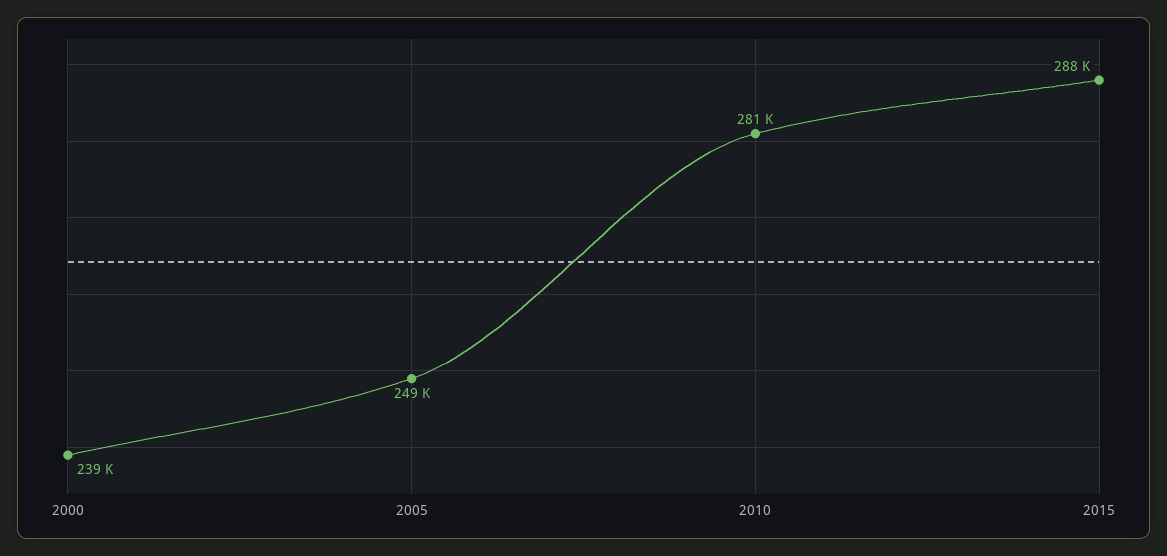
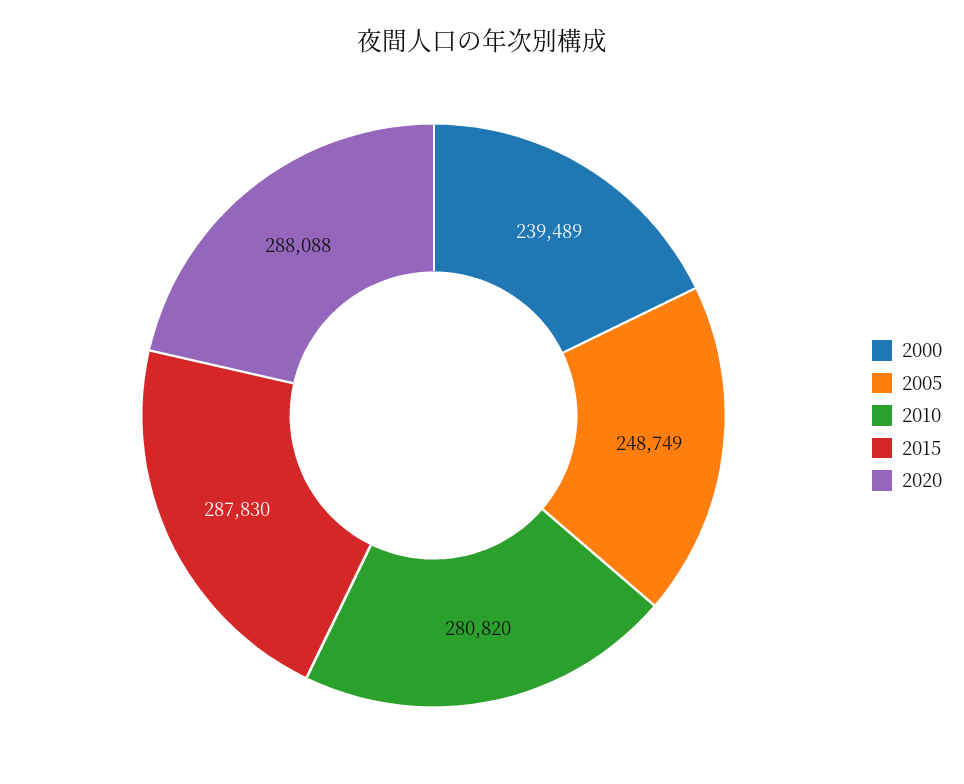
2020: none -> 288088

